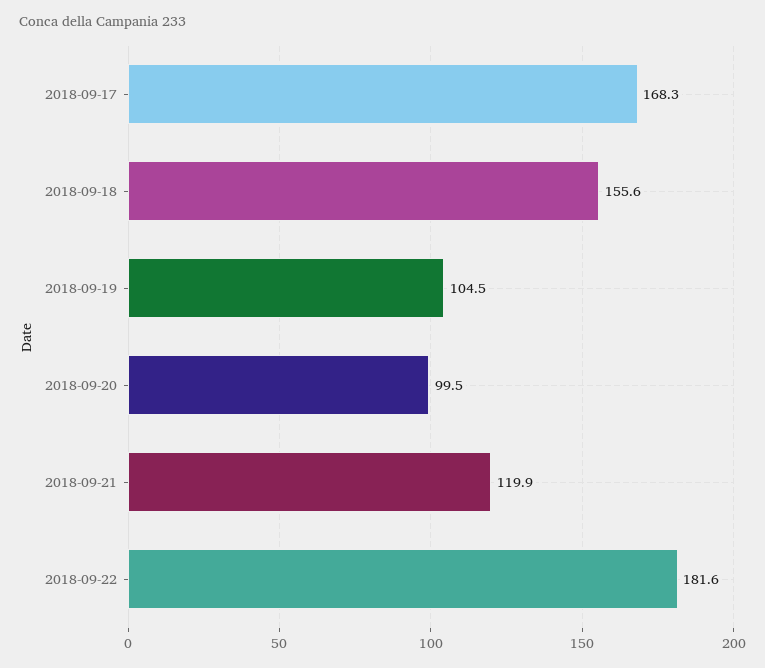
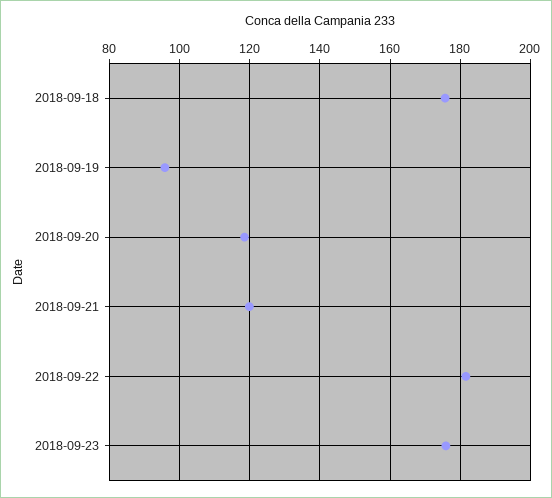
2018-09-17: 168.3 -> none
2018-09-18: 155.6 -> 176
2018-09-19: 104.5 -> 96
2018-09-20: 99.5 -> 118
2018-09-23: none -> 176

